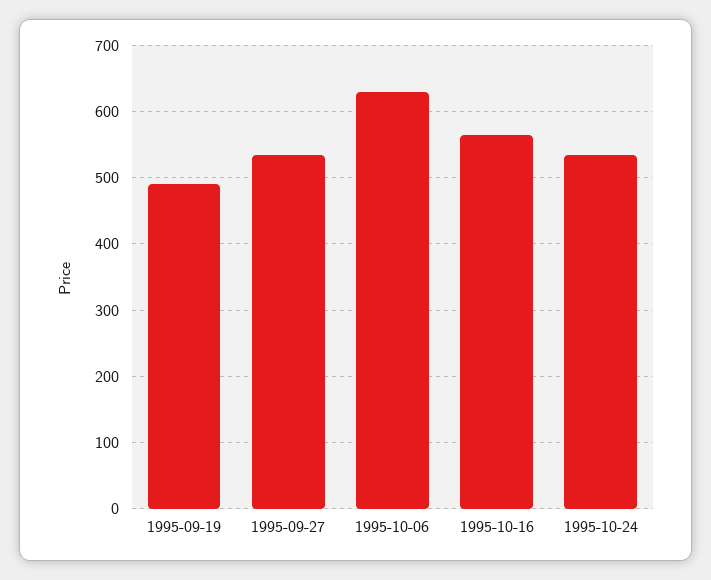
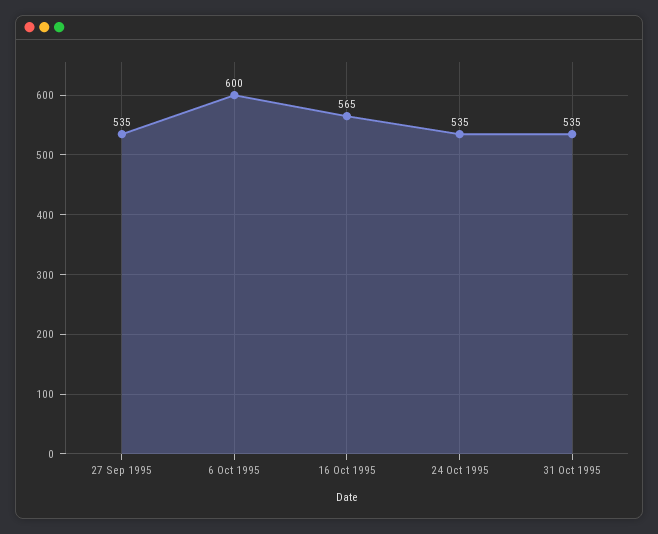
1995-09-19: 490 -> none
1995-10-06: 630 -> 600
31 Oct 1995: none -> 535

